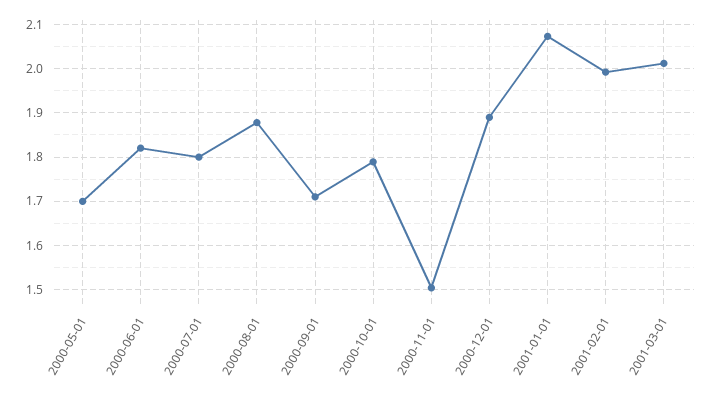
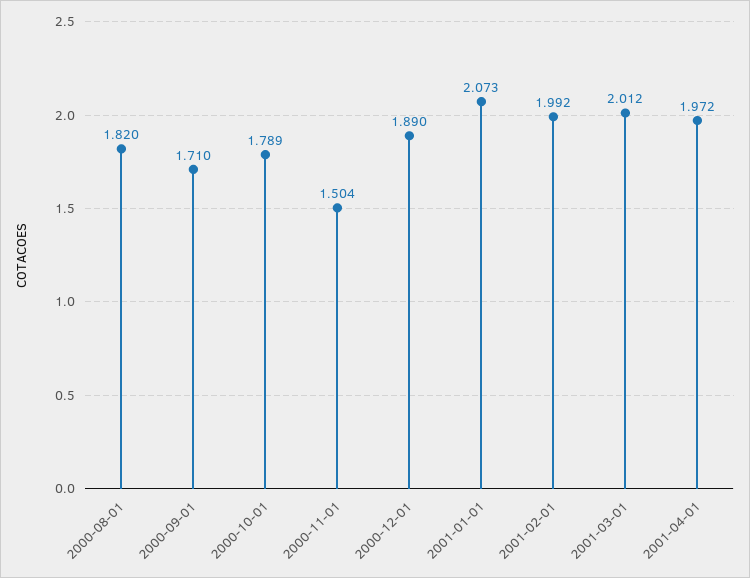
2000-05-01: 1.7 -> none
2000-06-01: 1.82 -> none
2000-07-01: 1.8 -> none
2000-08-01: 1.88 -> 1.82
2001-04-01: none -> 1.972

